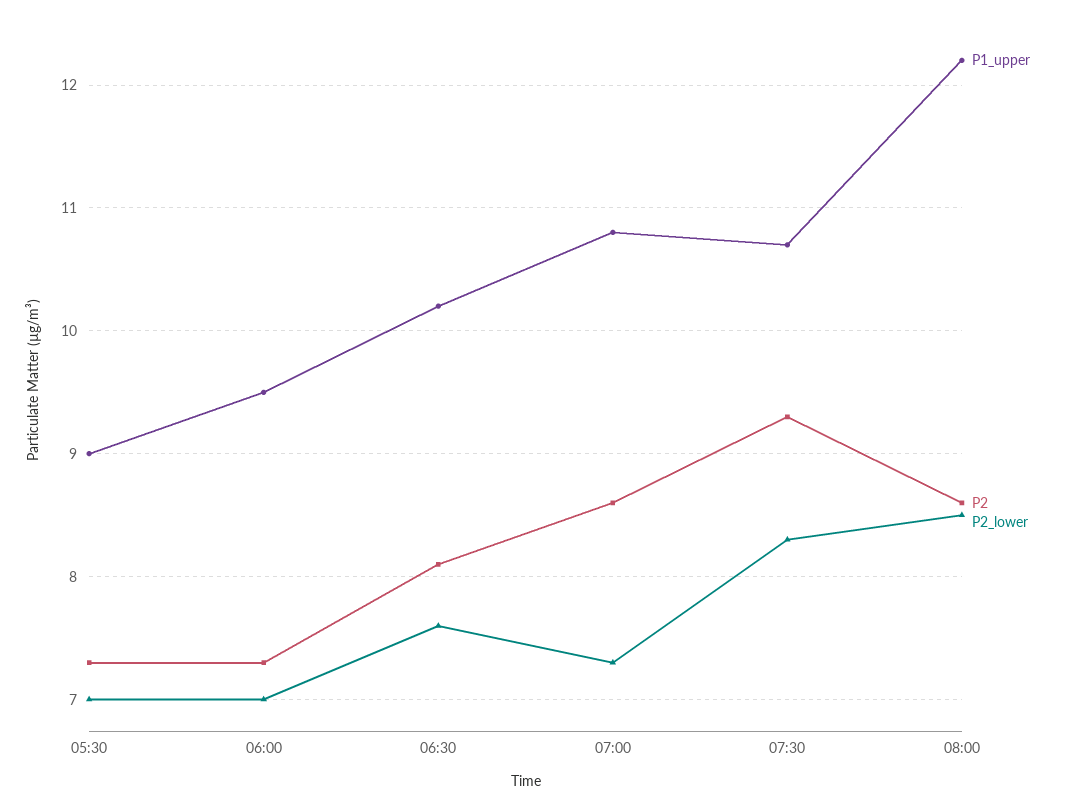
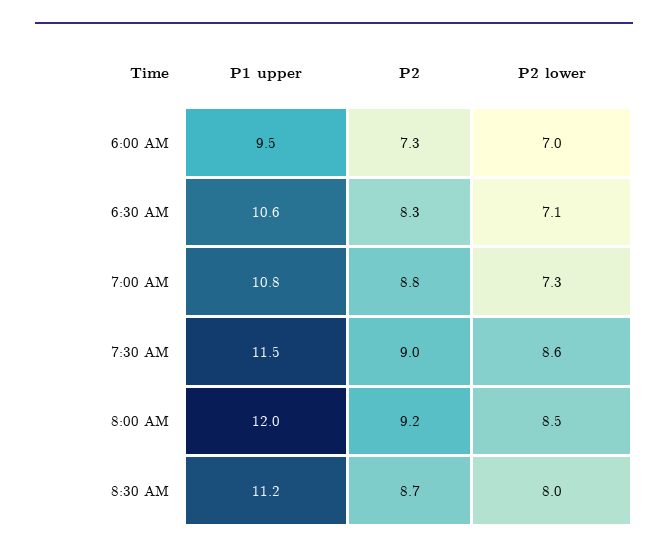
P1_upper, 05:30: 9 -> none
P2, 05:30: 7.3 -> none
P2_lower, 05:30: 7 -> none
P1_upper, 06:30: 10.2 -> 10.6
P2, 06:30: 8.1 -> 8.3
P2_lower, 06:30: 7.6 -> 7.1
P2, 07:00: 8.6 -> 8.8
P1_upper, 07:30: 10.7 -> 11.5
P2, 07:30: 9.3 -> 9
P2_lower, 07:30: 8.3 -> 8.6
P1_upper, 08:00: 12.2 -> 12
P2, 08:00: 8.6 -> 9.2
P1_upper, 8:30 AM: none -> 11.2
P2, 8:30 AM: none -> 8.7
P2_lower, 8:30 AM: none -> 8

